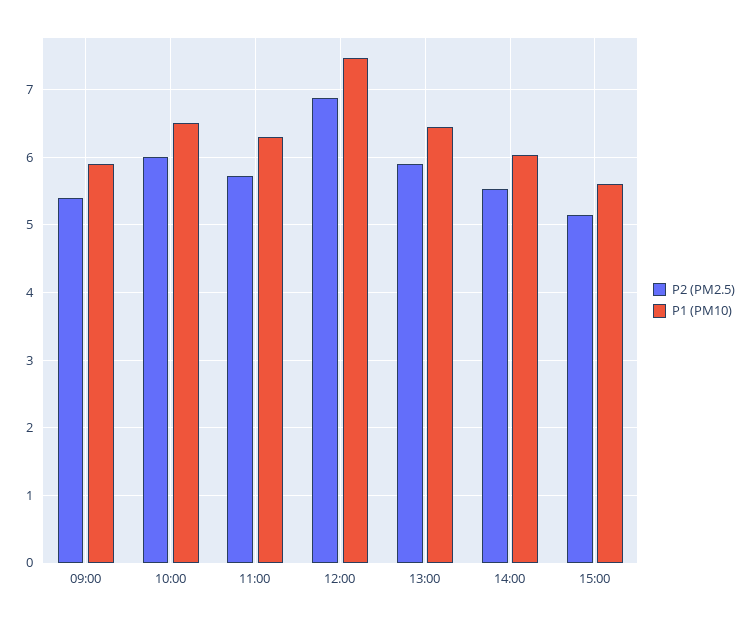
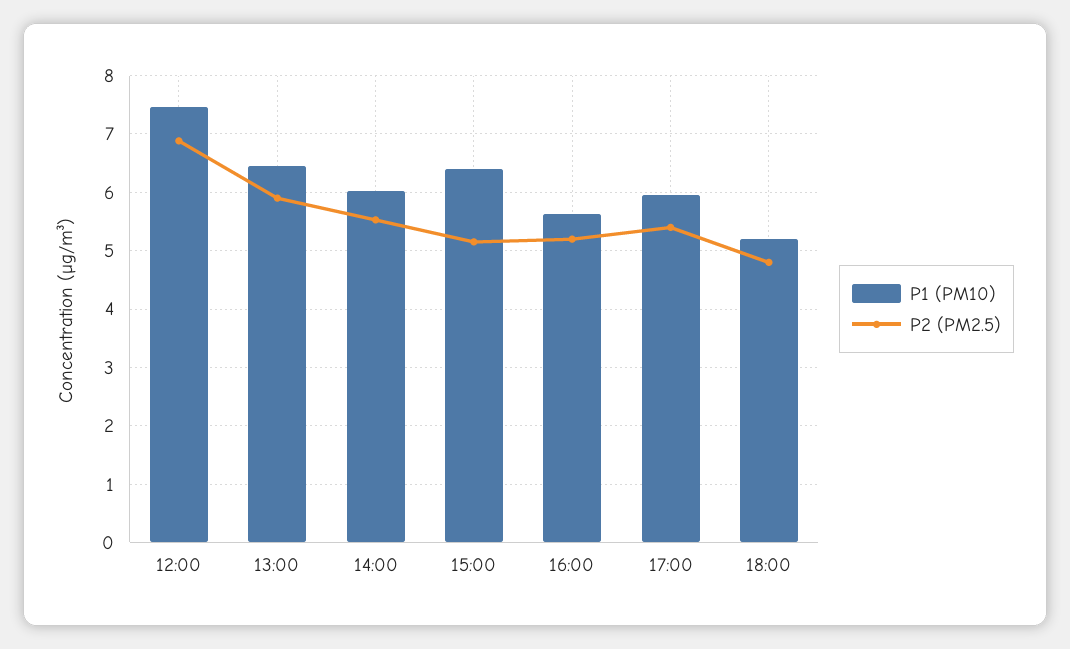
P2 (PM2.5), 09:00: 5.4 -> none
P1 (PM10), 09:00: 5.9 -> none
P2 (PM2.5), 10:00: 6 -> none
P1 (PM10), 10:00: 6.5 -> none
P2 (PM2.5), 11:00: 5.7 -> none
P1 (PM10), 11:00: 6.3 -> none
P1 (PM10), 15:00: 5.6 -> 6.4
P1 (PM10), 16:00: none -> 5.6
P2 (PM2.5), 16:00: none -> 5.2
P1 (PM10), 17:00: none -> 6
P2 (PM2.5), 17:00: none -> 5.4
P1 (PM10), 18:00: none -> 5.2
P2 (PM2.5), 18:00: none -> 4.8

